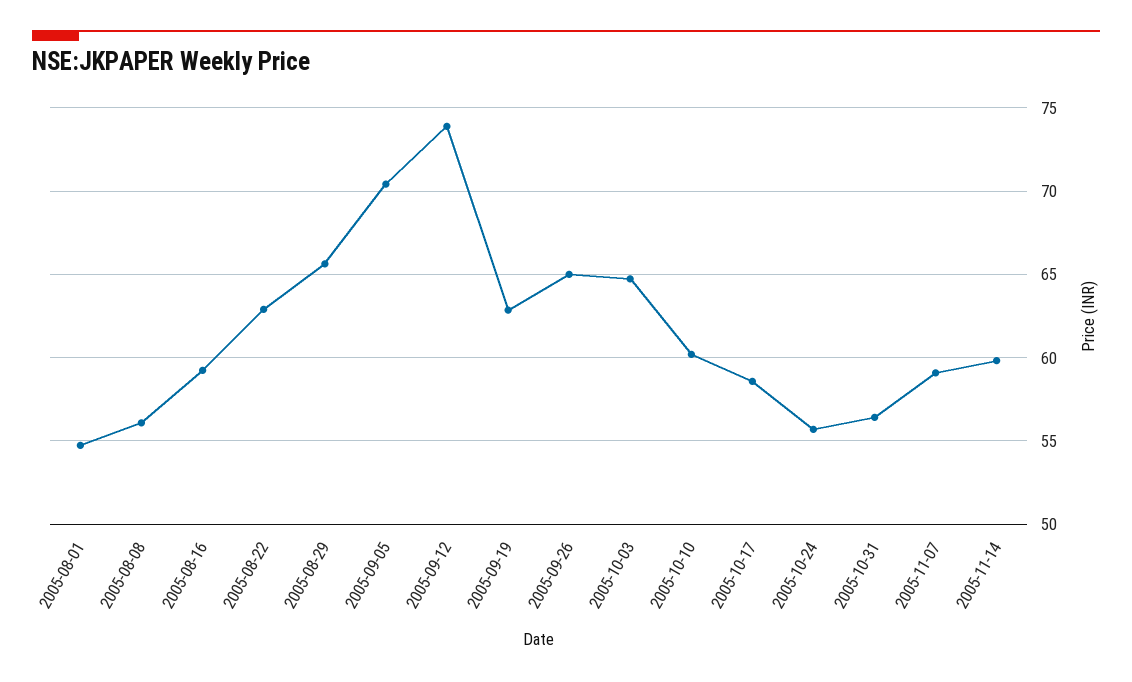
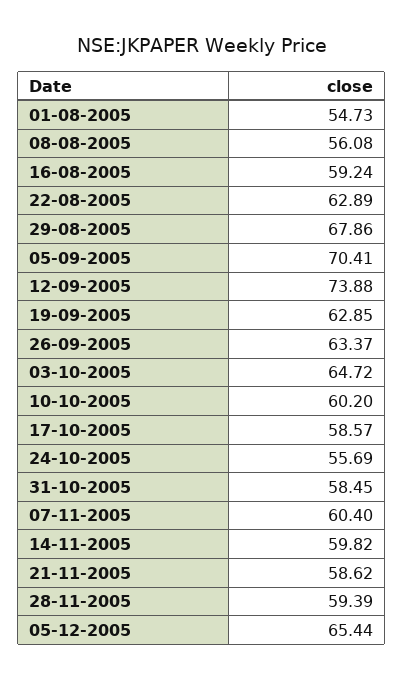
2005-08-29: 65.5 -> 67.86
2005-09-26: 65 -> 63.37
2005-10-31: 56.5 -> 58.45
2005-11-07: 59 -> 60.4
21-11-2005: none -> 58.62
28-11-2005: none -> 59.39
05-12-2005: none -> 65.44

